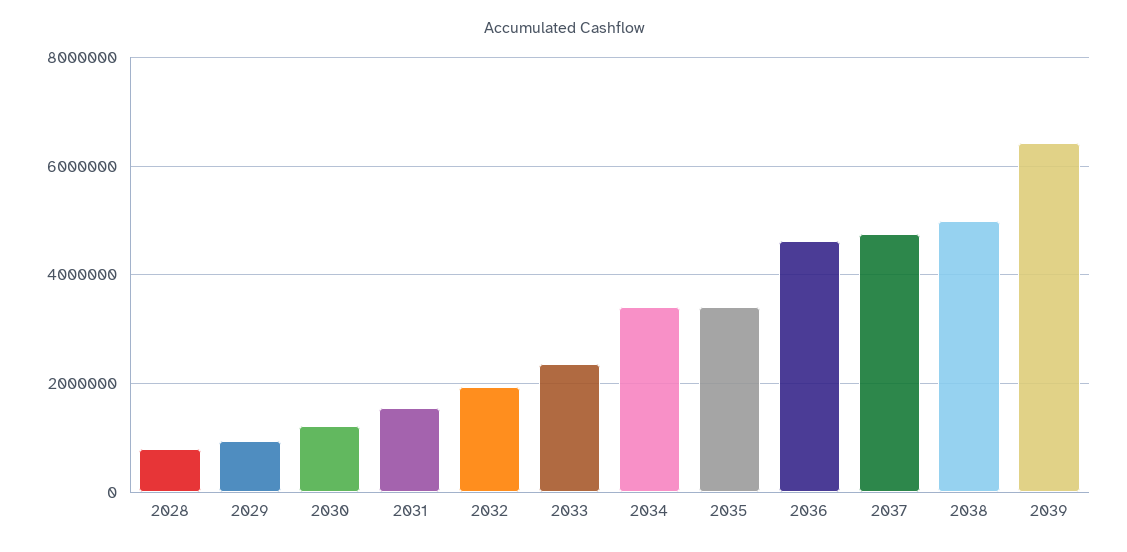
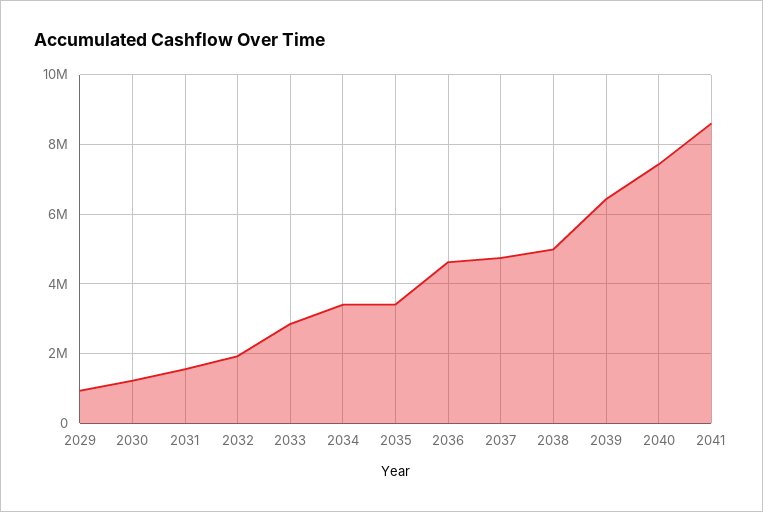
2028: 800000 -> none
2033: 2400000 -> 2800000
2040: none -> 7400000
2041: none -> 8600000

